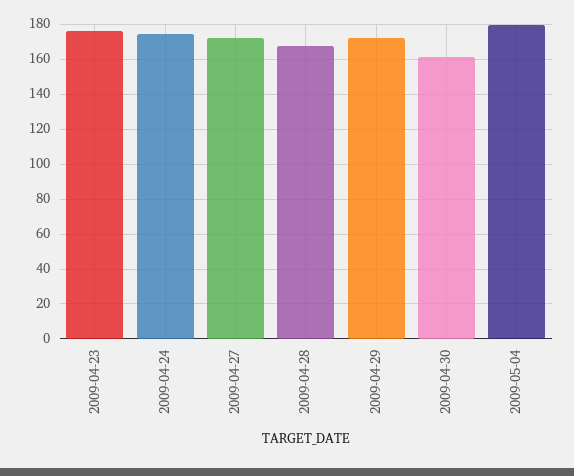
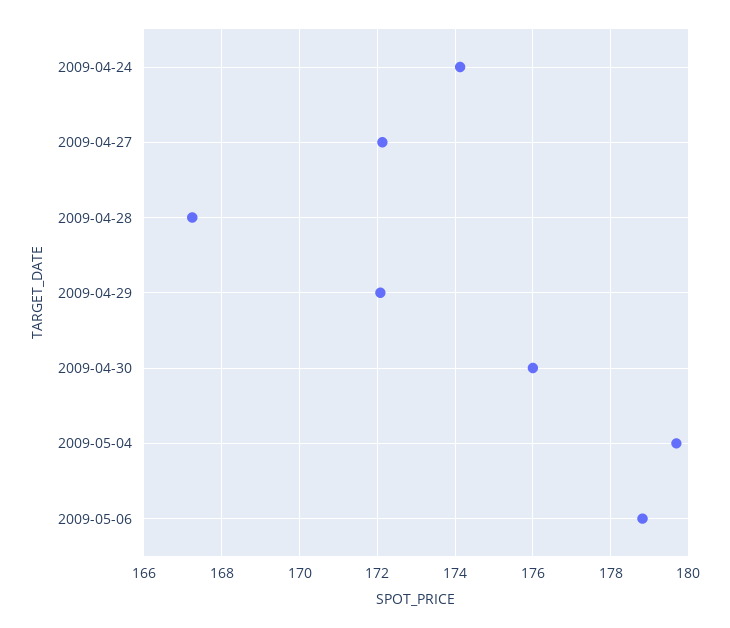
2009-04-23: 175 -> none
2009-04-30: 160 -> 176
2009-05-06: none -> 178.8

